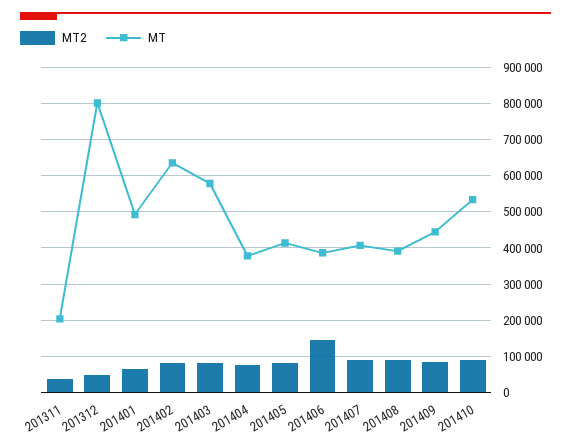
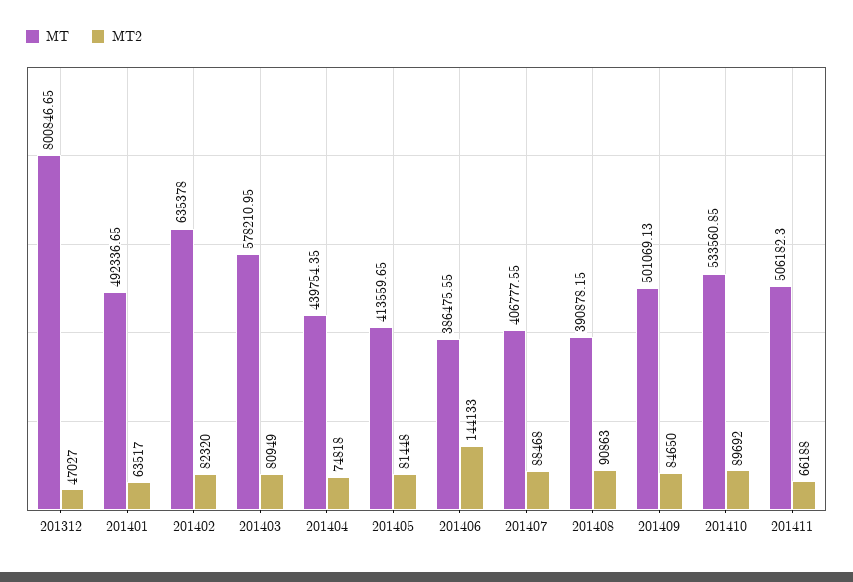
MT2, 201311: 40000 -> none
MT, 201311: 200000 -> none
MT, 201404: 380000 -> 439754.35
MT, 201409: 440000 -> 501069.13
MT, 201411: none -> 506182.3
MT2, 201411: none -> 66188

